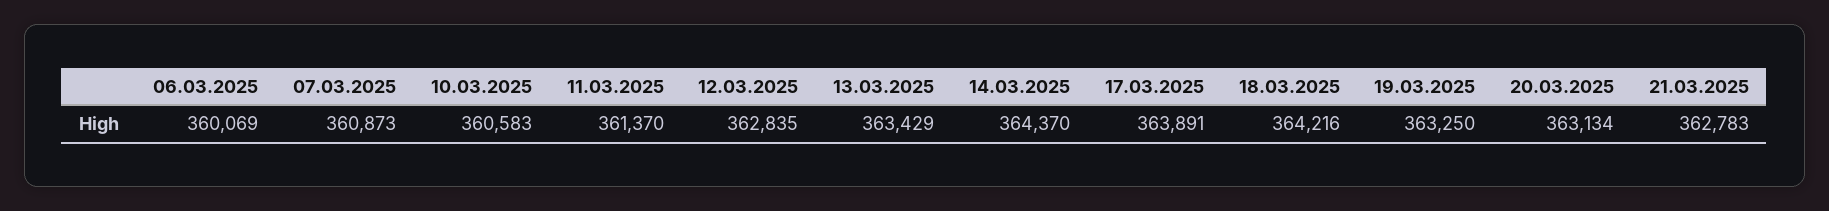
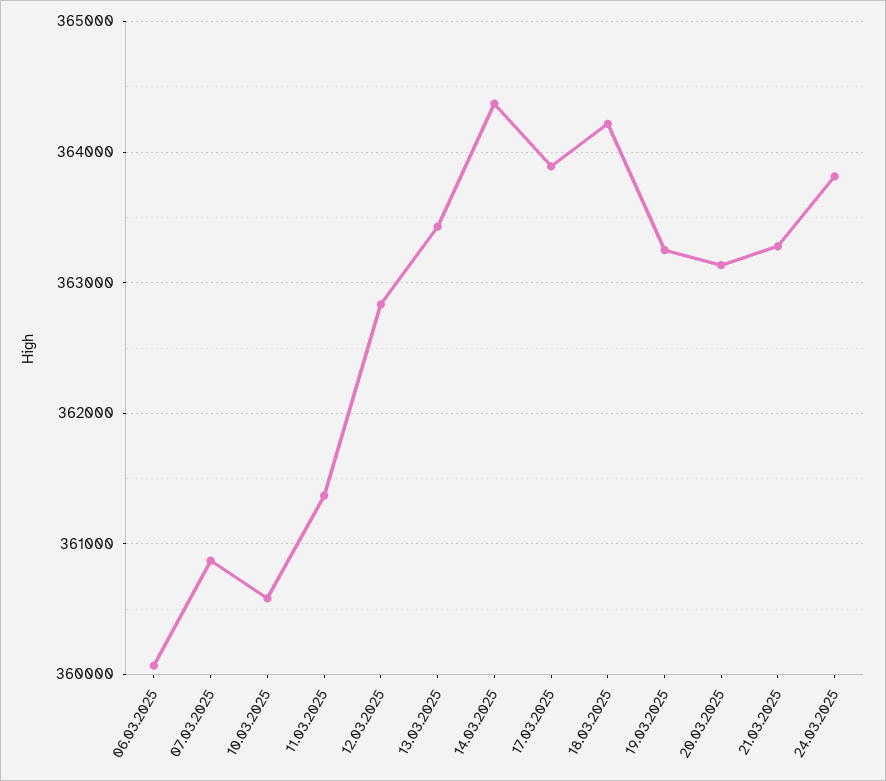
21.03.2025: 362783 -> 363300
24.03.2025: none -> 363800

